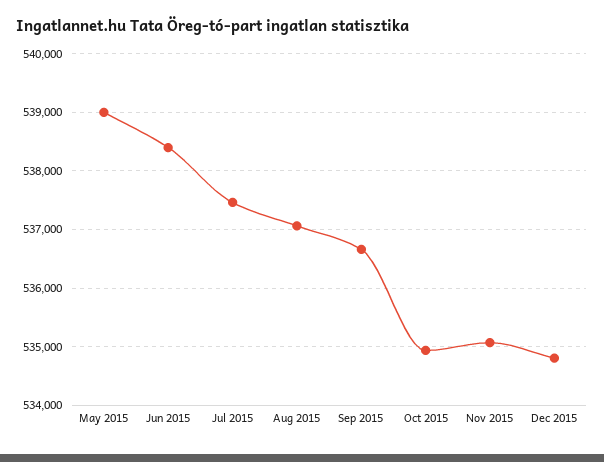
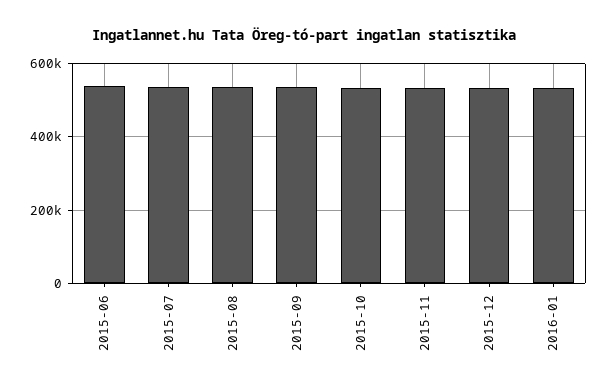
May 2015: 539000 -> none
2016-01: none -> 540000

